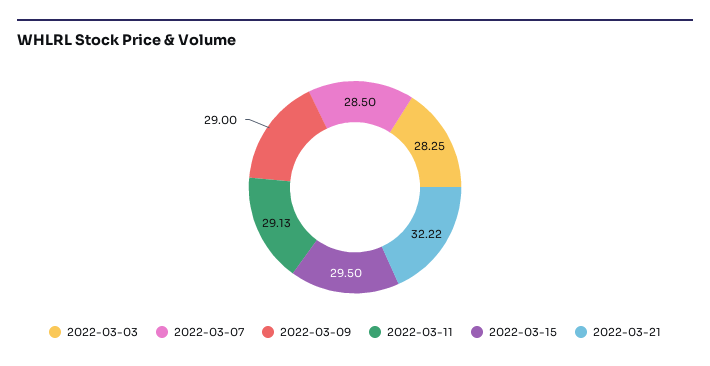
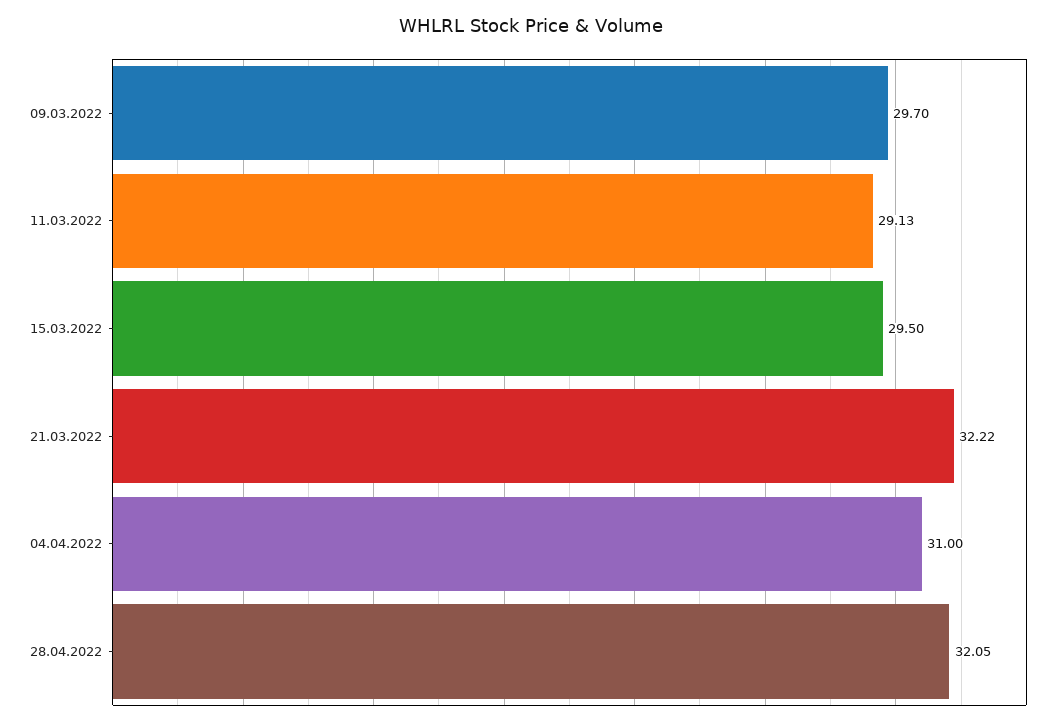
2022-03-03: 28.25 -> none
2022-03-07: 28.5 -> none
2022-03-09: 29 -> 29.7
04.04.2022: none -> 31
28.04.2022: none -> 32.05

